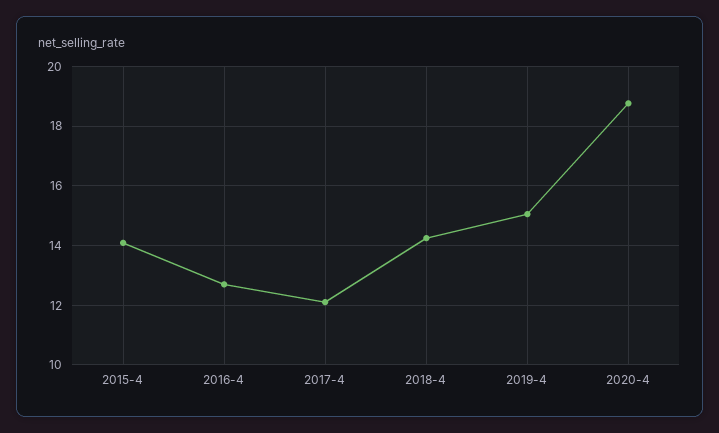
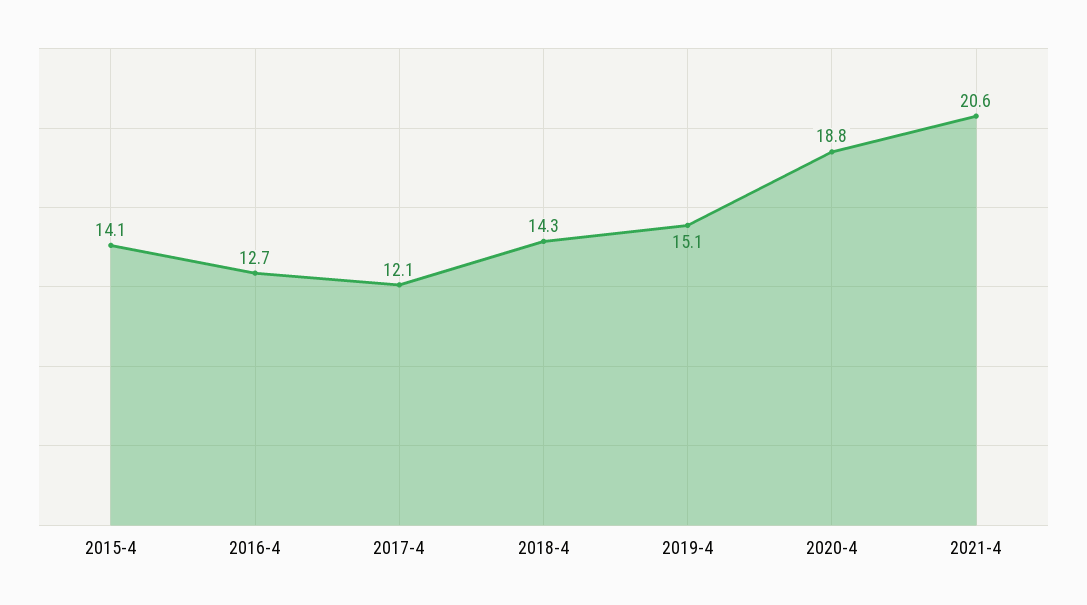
2021-4: none -> 20.6

